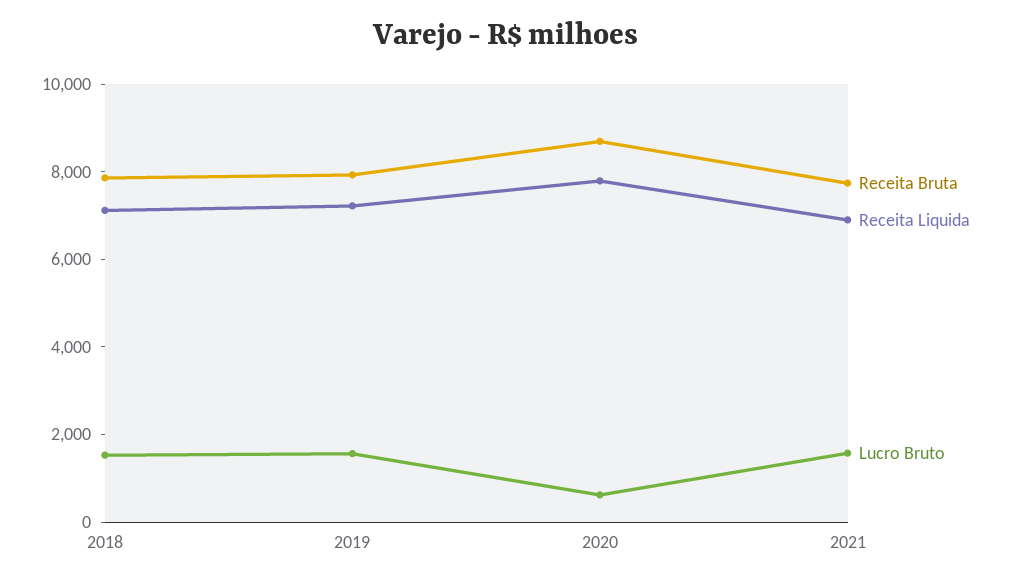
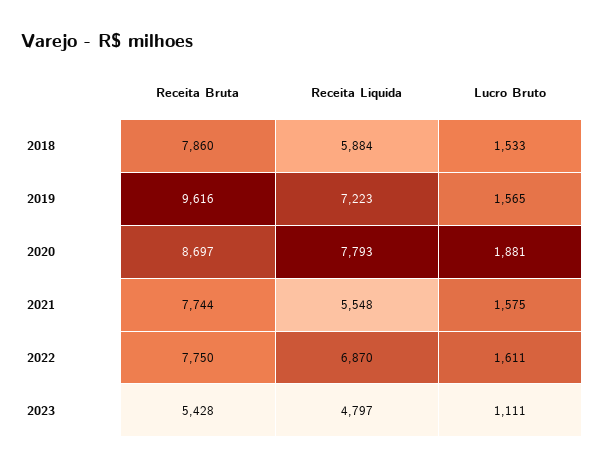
Receita Liquida, 2018: 7000 -> 5884
Receita Bruta, 2019: 8000 -> 9616
Lucro Bruto, 2020: 500 -> 1881
Receita Liquida, 2021: 7000 -> 5548
Receita Bruta, 2022: none -> 7750
Receita Liquida, 2022: none -> 6870
Lucro Bruto, 2022: none -> 1611
Receita Bruta, 2023: none -> 5428
Receita Liquida, 2023: none -> 4797
Lucro Bruto, 2023: none -> 1111

